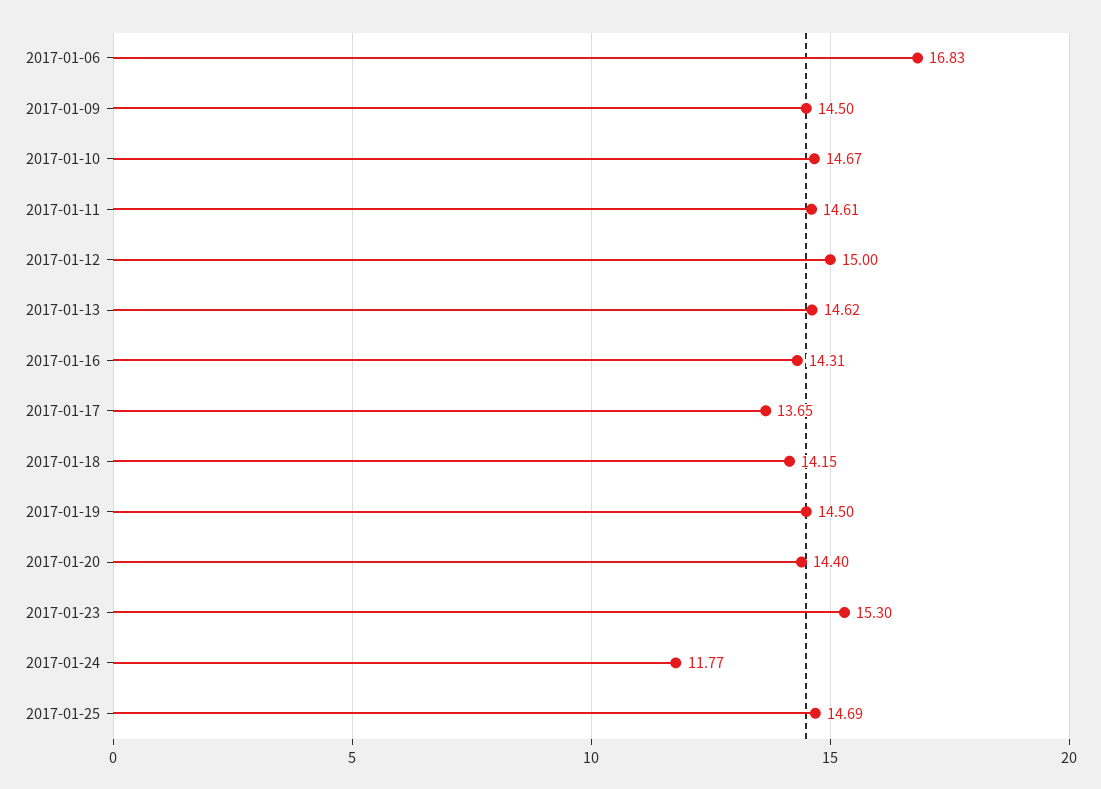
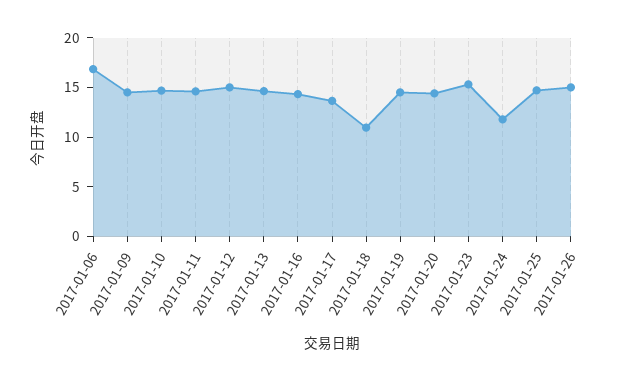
2017-01-18: 14.15 -> 11
2017-01-26: none -> 15

